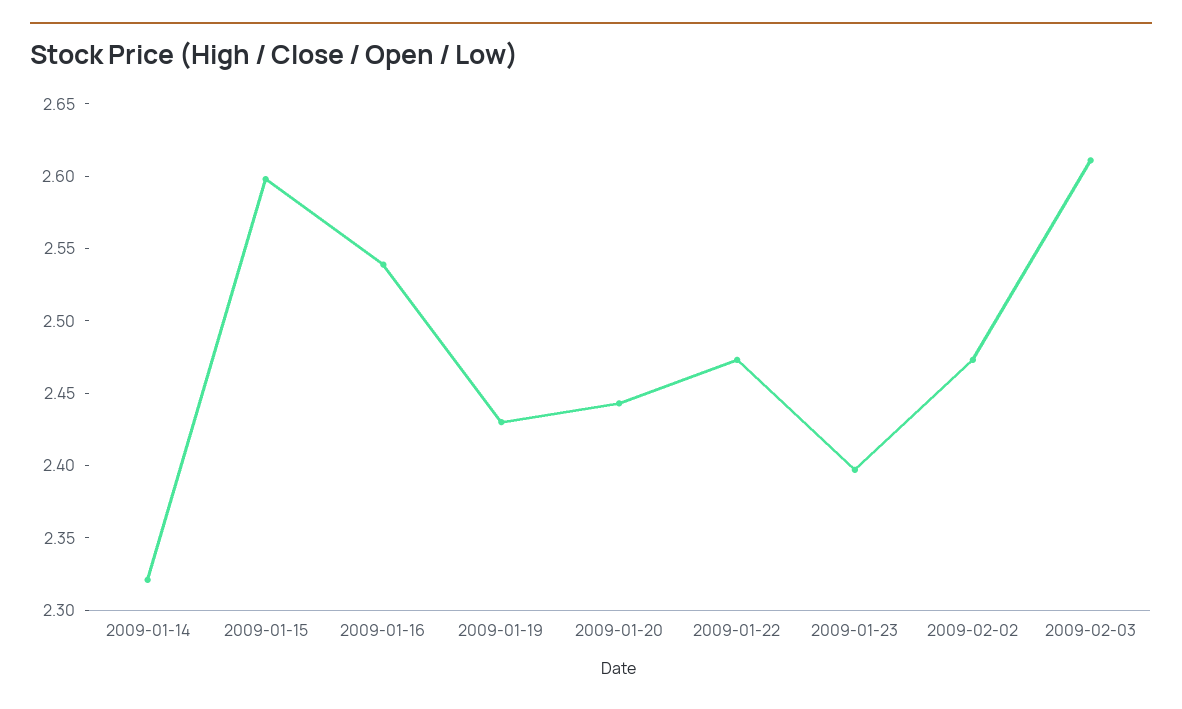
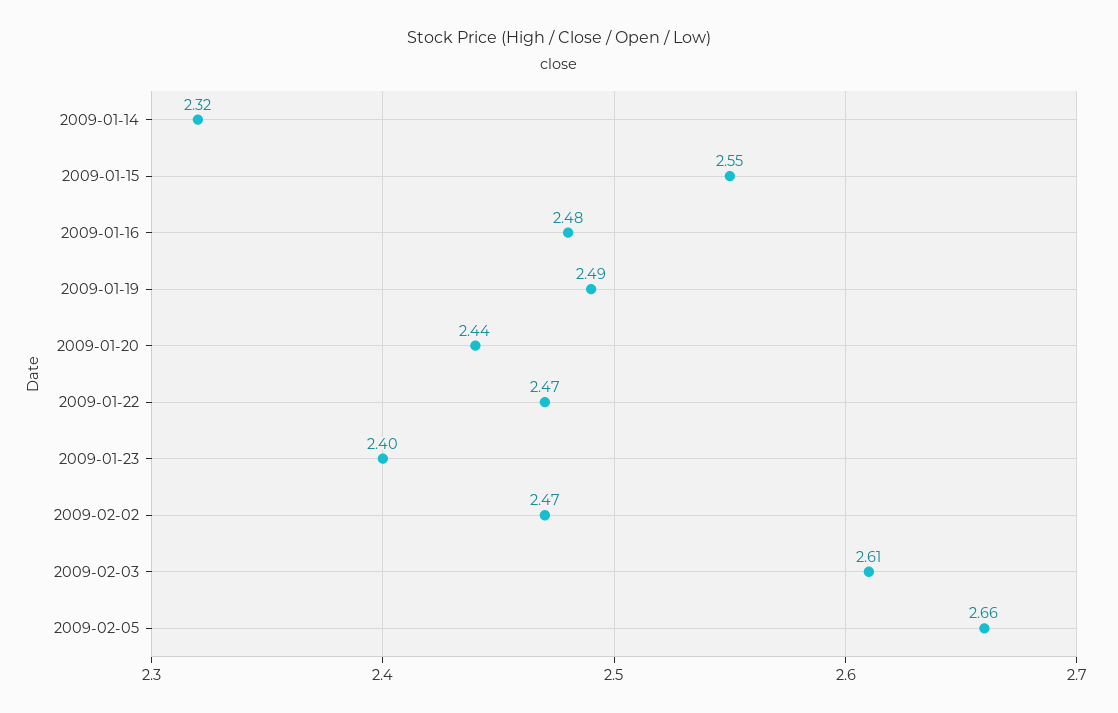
2009-01-15: 2.6 -> 2.55
2009-01-16: 2.54 -> 2.48
2009-01-19: 2.43 -> 2.49
2009-02-05: none -> 2.66

